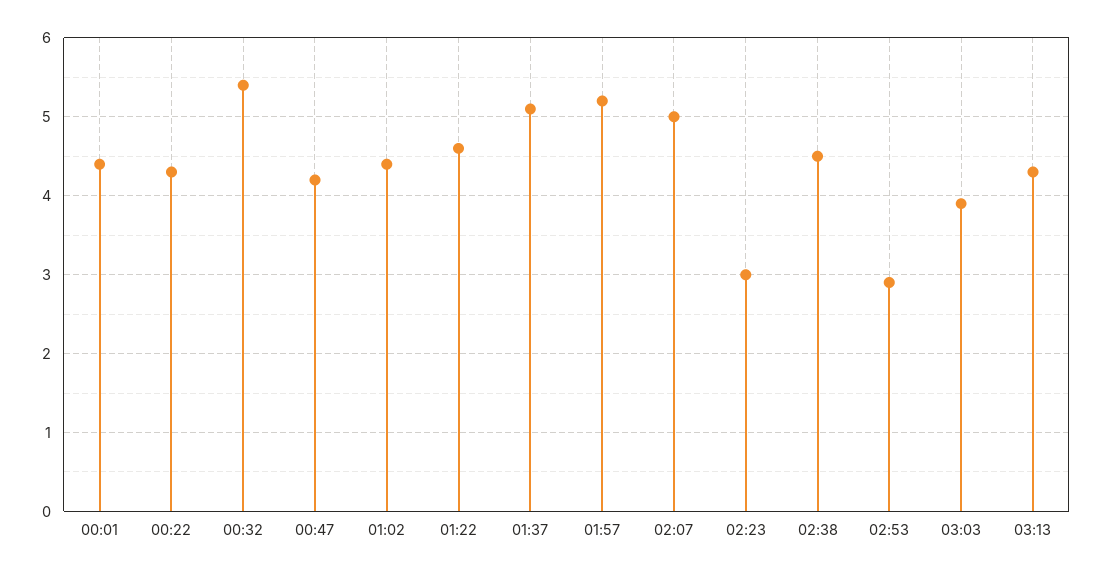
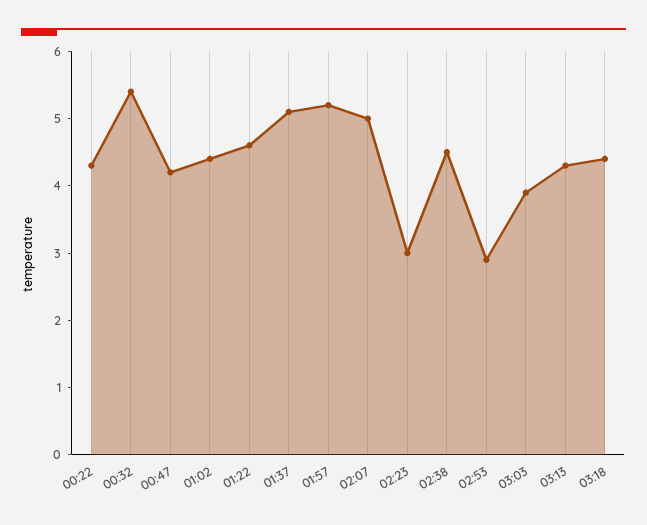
00:01: 4.4 -> none
03:18: none -> 4.5

